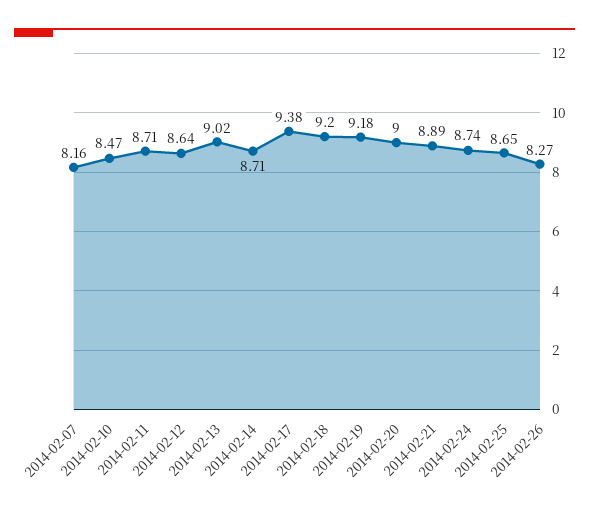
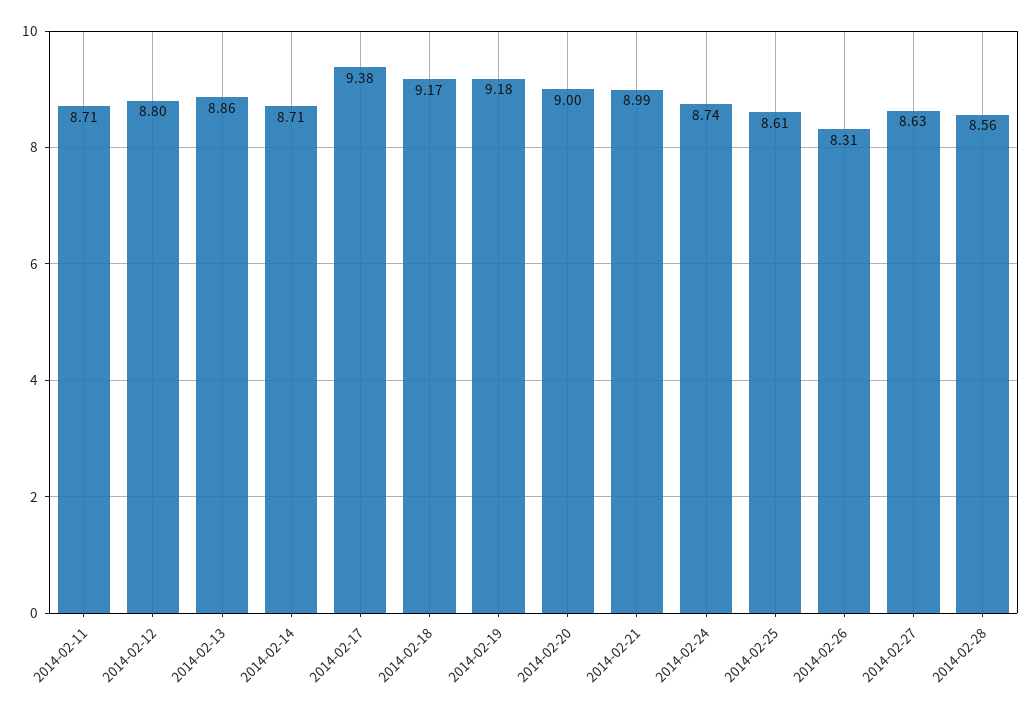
2014-02-07: 8.16 -> none
2014-02-10: 8.47 -> none
2014-02-12: 8.64 -> 8.8
2014-02-13: 9.02 -> 8.86
2014-02-18: 9.2 -> 9.17
2014-02-21: 8.89 -> 8.99
2014-02-25: 8.65 -> 8.61
2014-02-26: 8.27 -> 8.31
2014-02-27: none -> 8.63
2014-02-28: none -> 8.56

